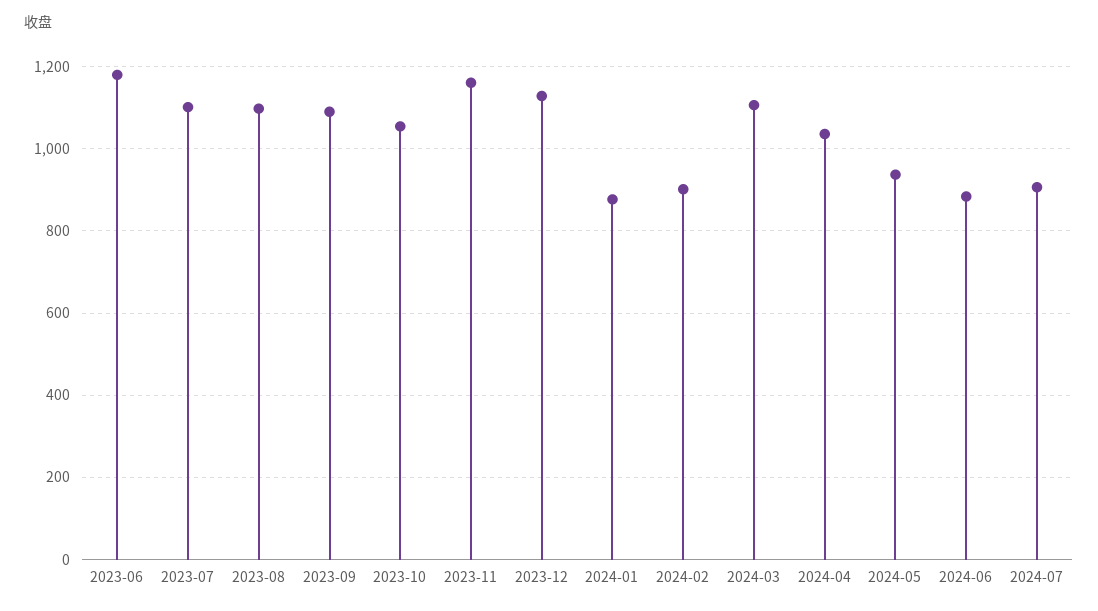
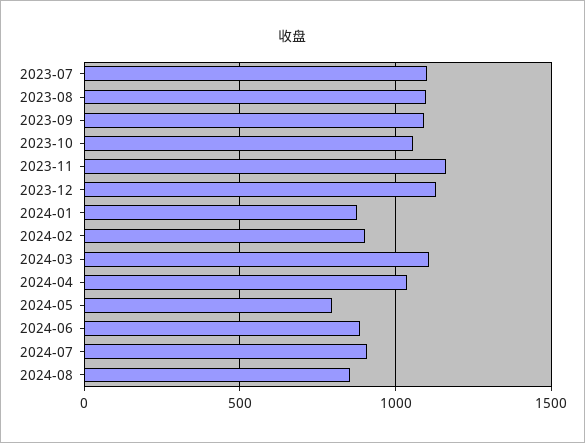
2023-06: 1180 -> none
2024-05: 940 -> 800
2024-08: none -> 850

